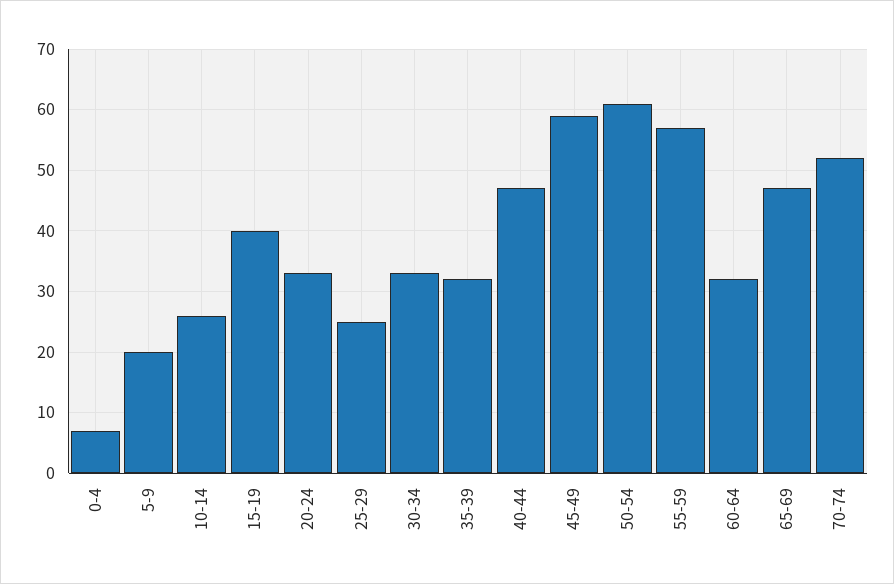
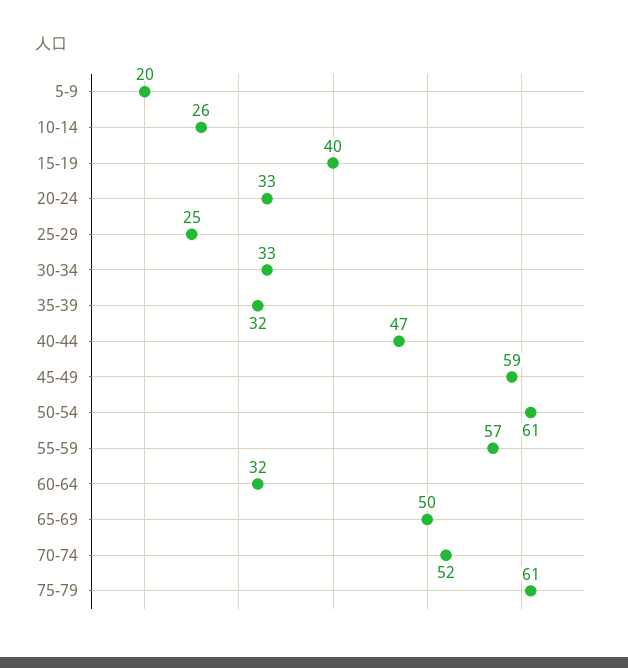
0-4: 7 -> none
65-69: 47 -> 50
75-79: none -> 61

